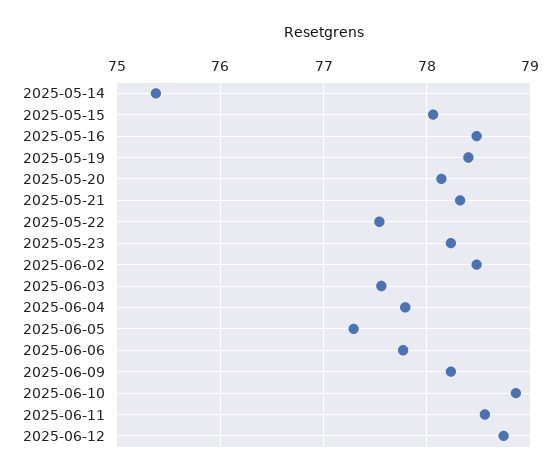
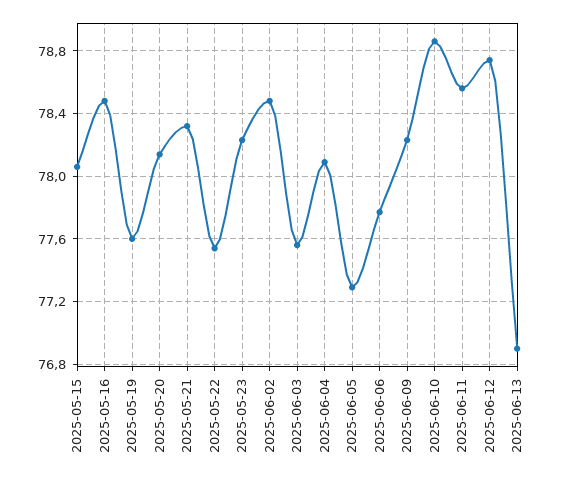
2025-05-14: 75.4 -> none
2025-05-19: 78.4 -> 77.6
2025-06-04: 77.8 -> 78.1
2025-06-13: none -> 76.9

